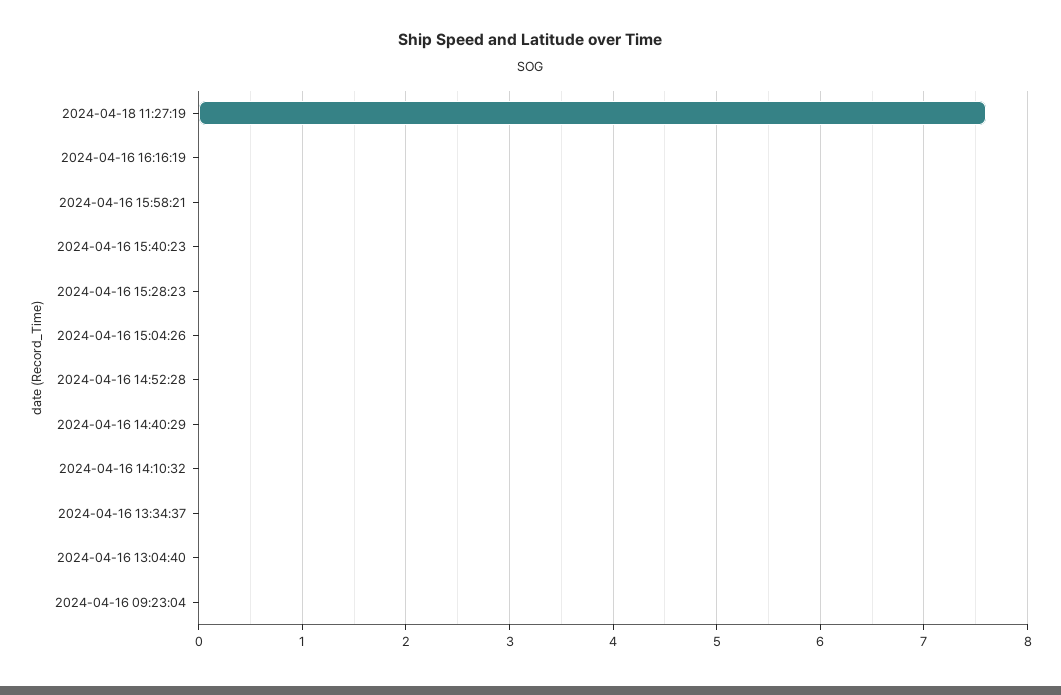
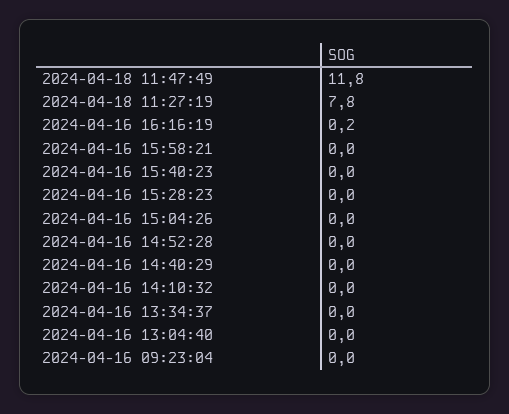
2024-04-18 11:27:19: 7.6 -> 7.8
2024-04-16 16:16:19: 0 -> 0.2
2024-04-18 11:47:49: none -> 11.8

